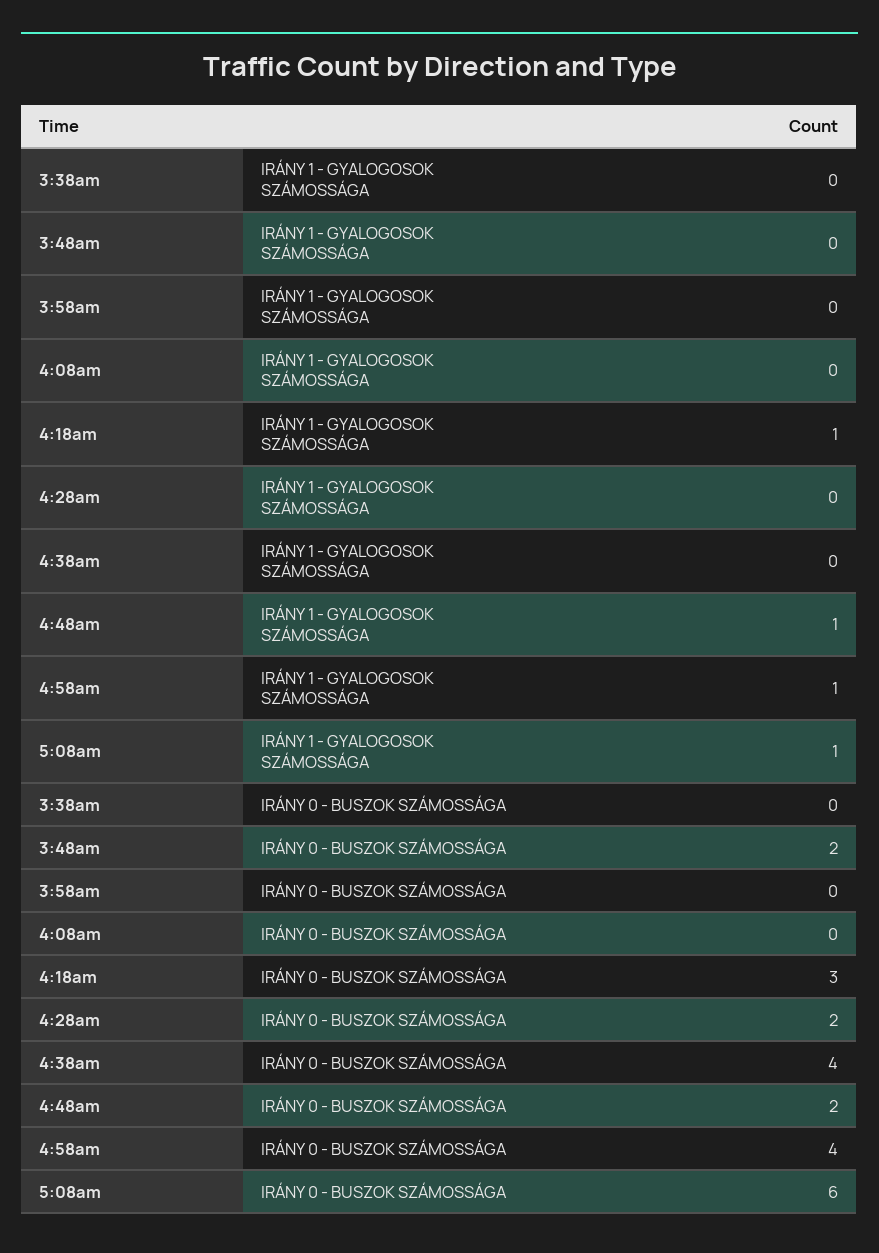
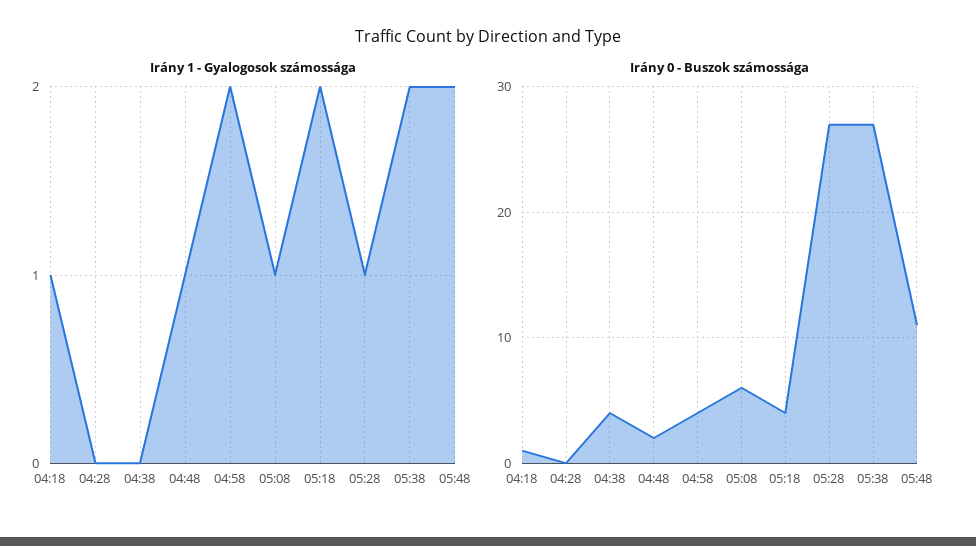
IRÁNY 1 - GYALOGOSOK SZÁMOSSÁGA, 3:38am: 0 -> none
IRÁNY 1 - GYALOGOSOK SZÁMOSSÁGA, 3:48am: 0 -> none
IRÁNY 1 - GYALOGOSOK SZÁMOSSÁGA, 3:58am: 0 -> none
IRÁNY 1 - GYALOGOSOK SZÁMOSSÁGA, 4:08am: 0 -> none
IRÁNY 1 - GYALOGOSOK SZÁMOSSÁGA, 4:58am: 1 -> 2
IRÁNY 0 - BUSZOK SZÁMOSSÁGA, 3:38am: 0 -> none
IRÁNY 0 - BUSZOK SZÁMOSSÁGA, 3:48am: 2 -> none
IRÁNY 0 - BUSZOK SZÁMOSSÁGA, 3:58am: 0 -> none
IRÁNY 0 - BUSZOK SZÁMOSSÁGA, 4:08am: 0 -> none
IRÁNY 0 - BUSZOK SZÁMOSSÁGA, 4:18am: 3 -> 1
IRÁNY 0 - BUSZOK SZÁMOSSÁGA, 4:28am: 2 -> 0
IRÁNY 1 - GYALOGOSOK SZÁMOSSÁGA, 05:18: none -> 2
IRÁNY 1 - GYALOGOSOK SZÁMOSSÁGA, 05:28: none -> 1
IRÁNY 1 - GYALOGOSOK SZÁMOSSÁGA, 05:38: none -> 2
IRÁNY 1 - GYALOGOSOK SZÁMOSSÁGA, 05:48: none -> 2
IRÁNY 0 - BUSZOK SZÁMOSSÁGA, 05:18: none -> 4
IRÁNY 0 - BUSZOK SZÁMOSSÁGA, 05:28: none -> 27
IRÁNY 0 - BUSZOK SZÁMOSSÁGA, 05:38: none -> 27
IRÁNY 0 - BUSZOK SZÁMOSSÁGA, 05:48: none -> 11

